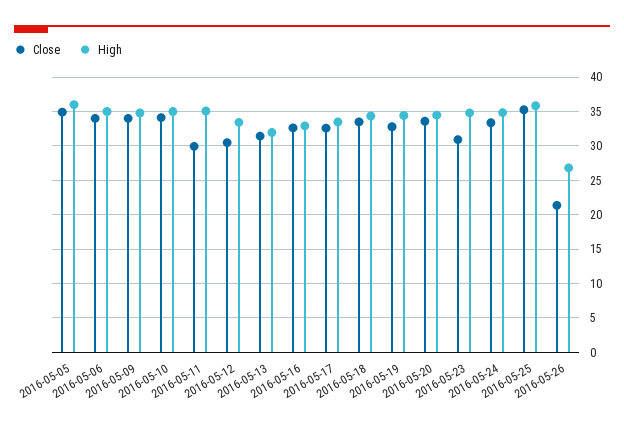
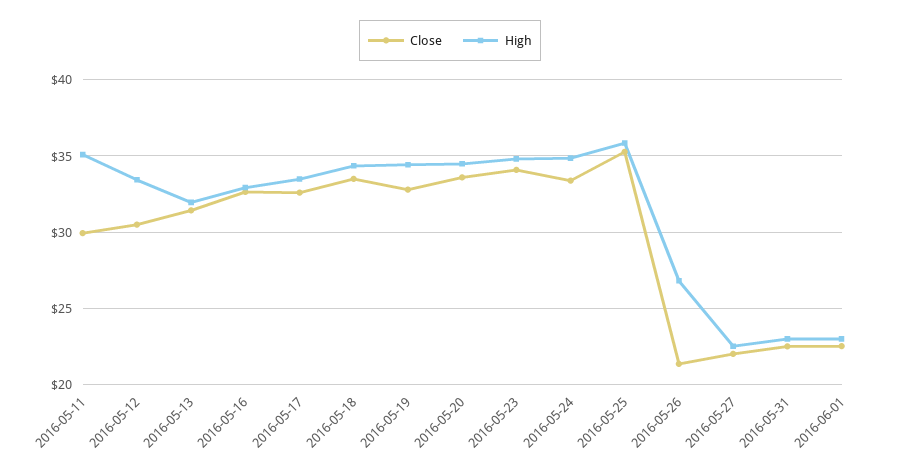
Close, 2016-05-05: 35 -> none
High, 2016-05-05: 36 -> none
Close, 2016-05-06: 34 -> none
High, 2016-05-06: 35 -> none
Close, 2016-05-09: 34 -> none
High, 2016-05-09: 35 -> none
Close, 2016-05-10: 34 -> none
High, 2016-05-10: 35 -> none
Close, 2016-05-23: 31 -> 34
Close, 2016-05-27: none -> 22
High, 2016-05-27: none -> 22.5
Close, 2016-05-31: none -> 22.5
High, 2016-05-31: none -> 23
Close, 2016-06-01: none -> 22.5
High, 2016-06-01: none -> 23

